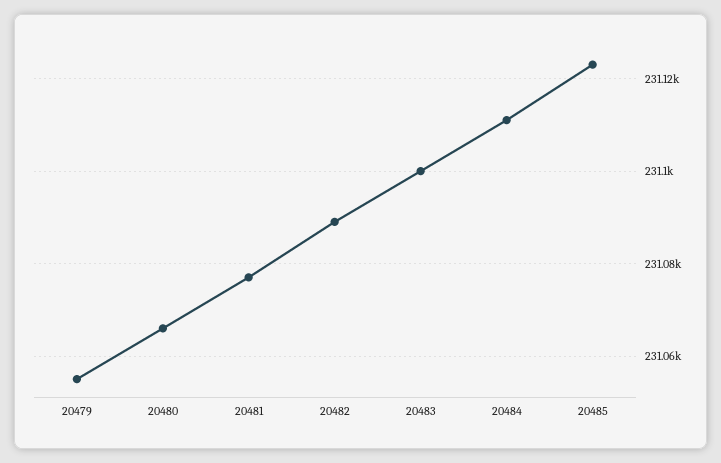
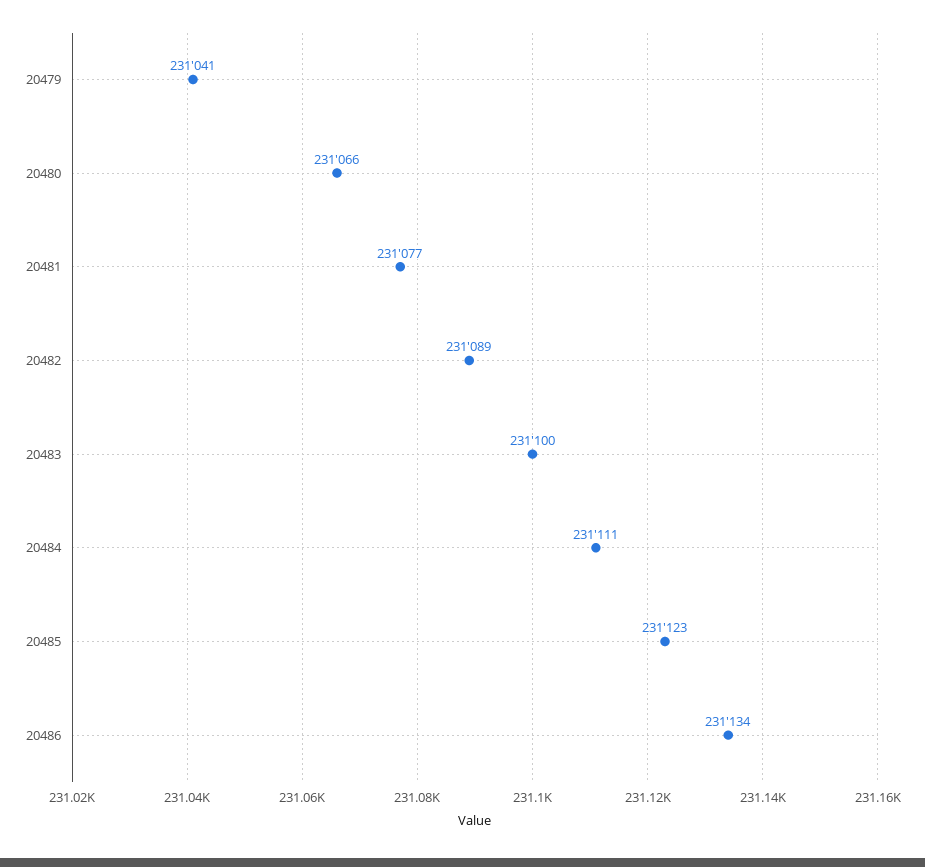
20479: 231055 -> 231041
20486: none -> 231134

